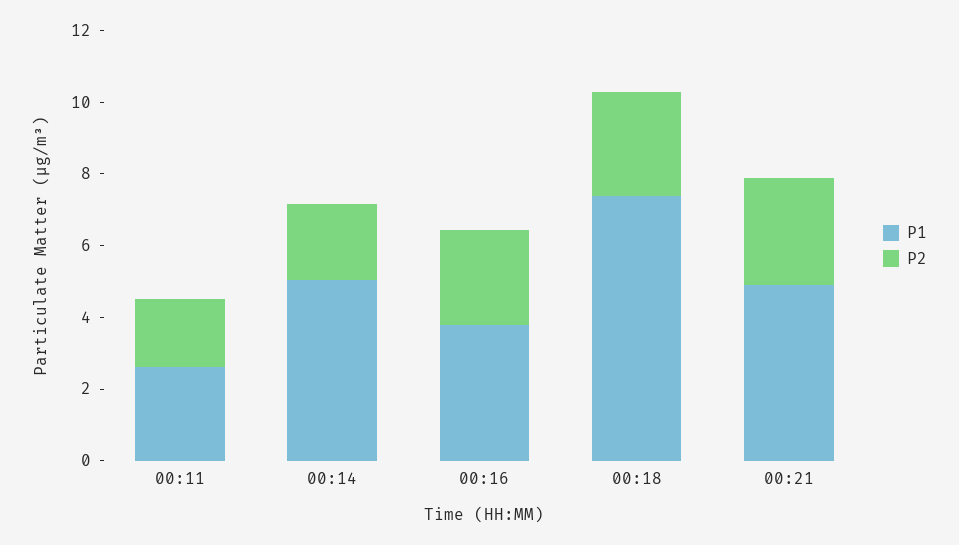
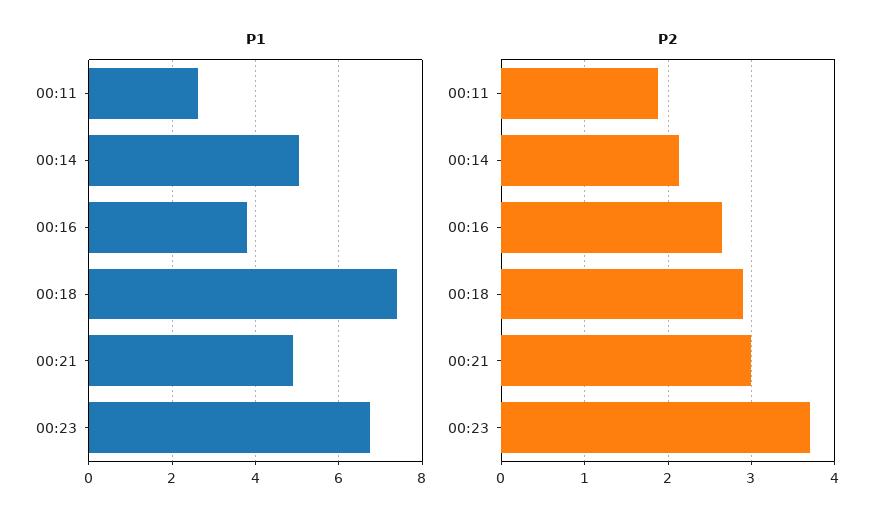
P1, 00:23: none -> 6.8
P2, 00:23: none -> 3.7

